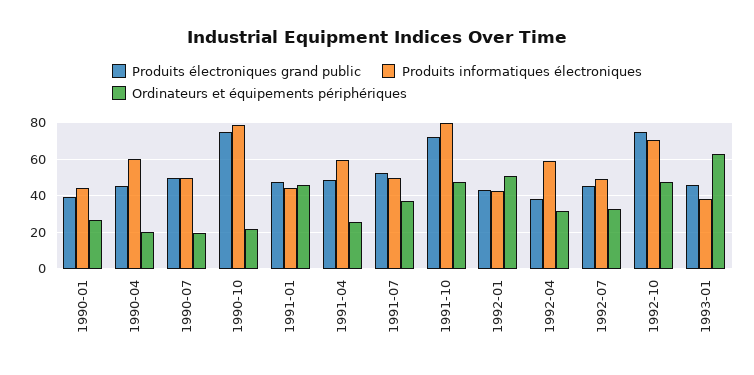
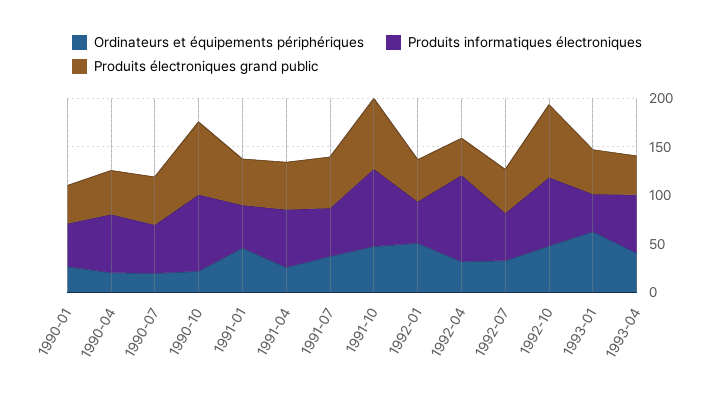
Produits informatiques électroniques, 1992-04: 60 -> 90
Ordinateurs et équipements périphériques, 1993-04: none -> 40
Produits informatiques électroniques, 1993-04: none -> 60
Produits électroniques grand public, 1993-04: none -> 40

